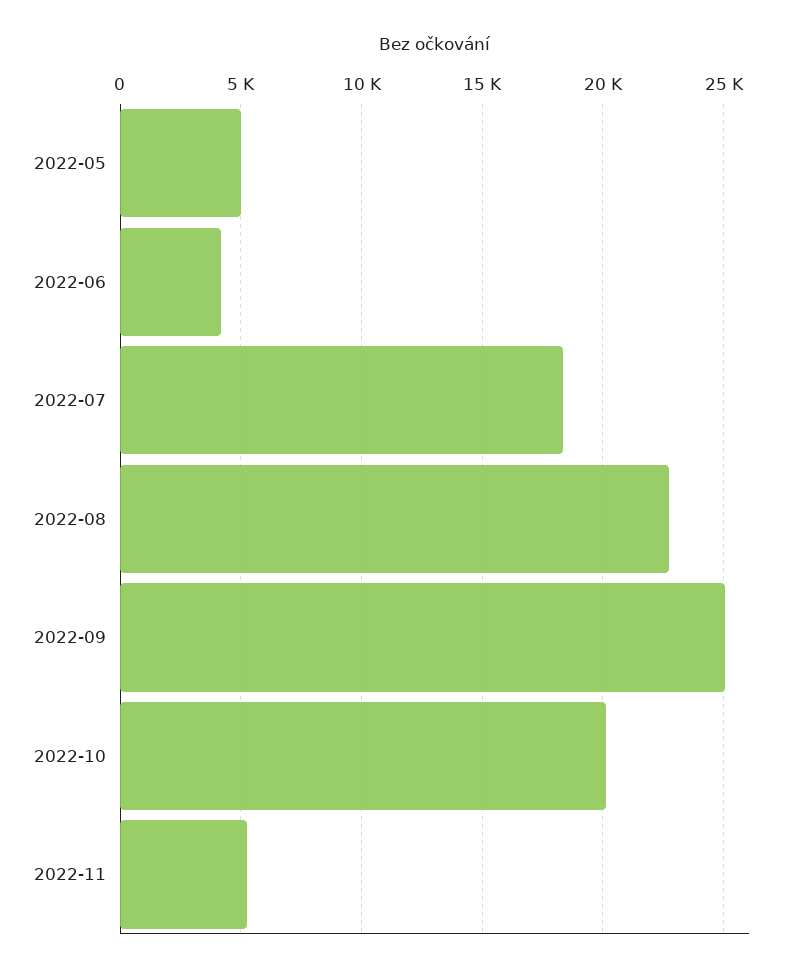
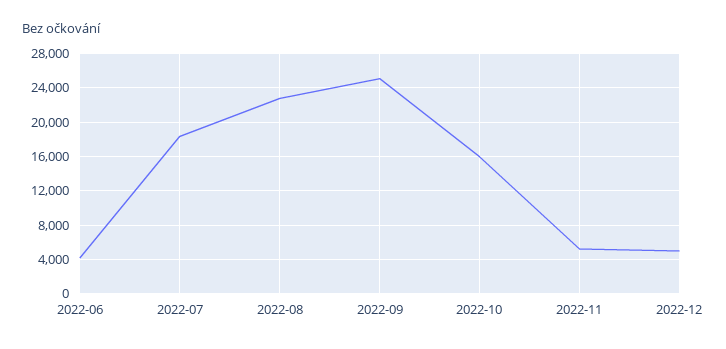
2022-05: 5000 -> none
2022-10: 20000 -> 16000
2022-12: none -> 5000

